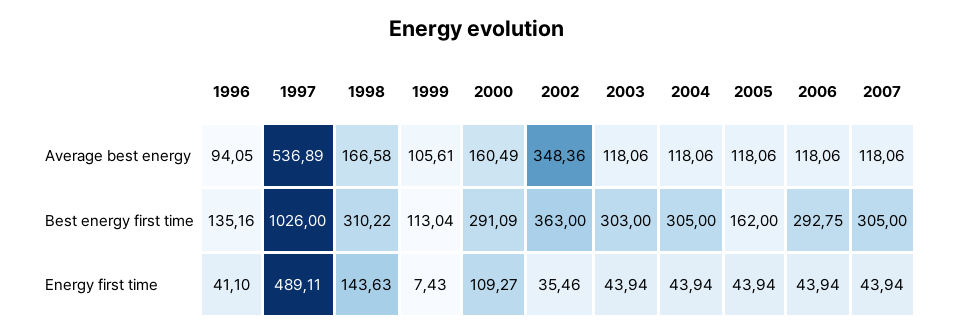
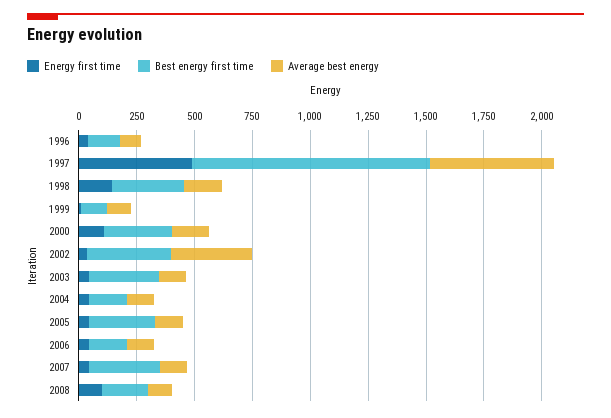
Best energy first time, 2004: 305 -> 150
Best energy first time, 2005: 162 -> 300
Best energy first time, 2006: 292.75 -> 150
Energy first time, 2008: none -> 100
Best energy first time, 2008: none -> 200
Average best energy, 2008: none -> 100

